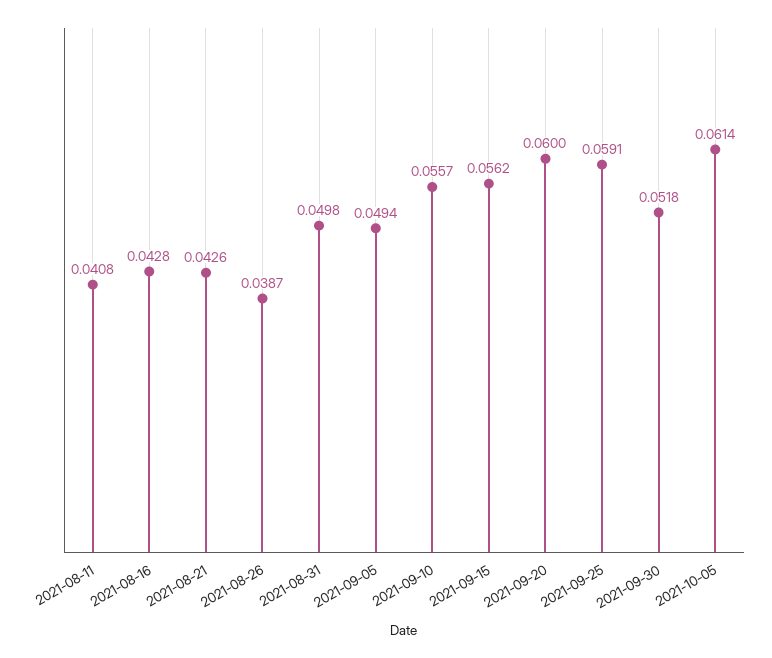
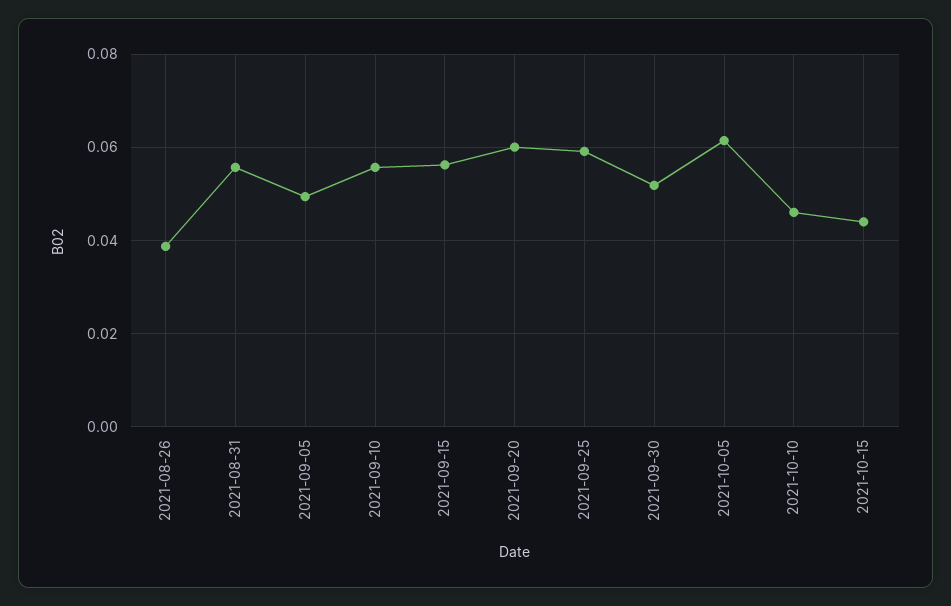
2021-08-11: 0.0408 -> none
2021-08-16: 0.0428 -> none
2021-08-21: 0.0426 -> none
2021-08-31: 0.0498 -> 0.056
2021-10-10: none -> 0.046
2021-10-15: none -> 0.044

